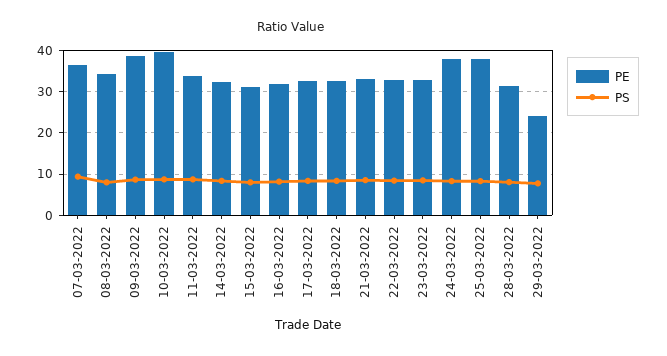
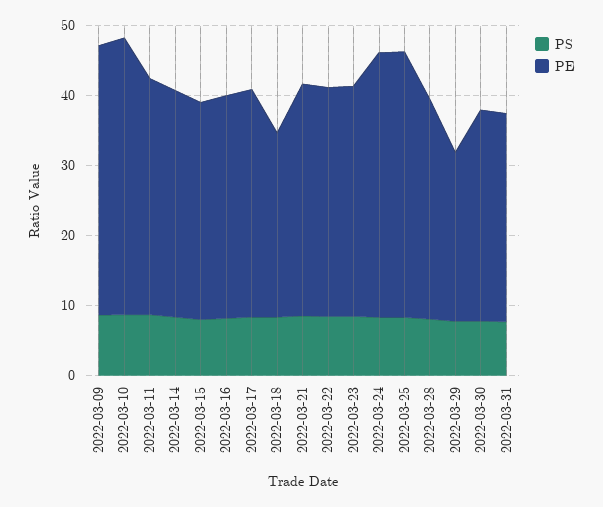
PE, 07-03-2022: 36 -> none
PS, 07-03-2022: 10 -> none
PE, 08-03-2022: 34 -> none
PS, 08-03-2022: 8 -> none
PE, 18-03-2022: 32 -> 26
PS, 2022-03-30: none -> 8
PE, 2022-03-30: none -> 30
PS, 2022-03-31: none -> 8
PE, 2022-03-31: none -> 30

